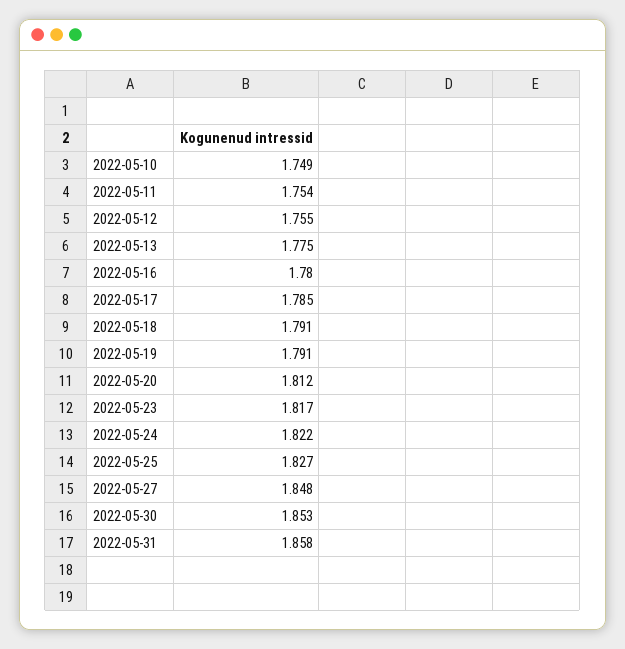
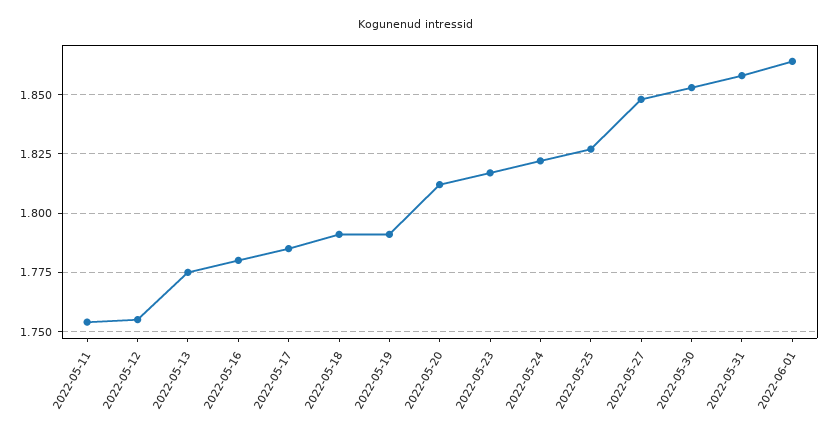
2022-05-10: 1.749 -> none
2022-06-01: none -> 1.865

